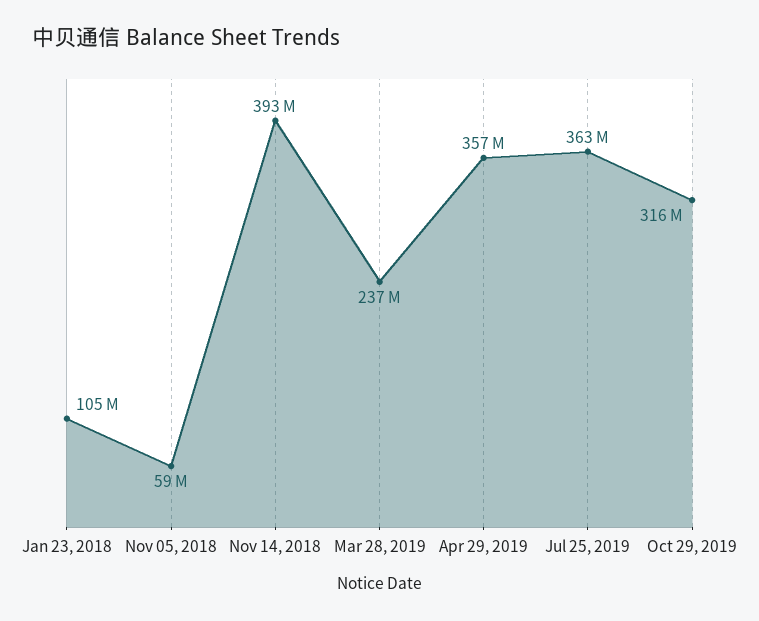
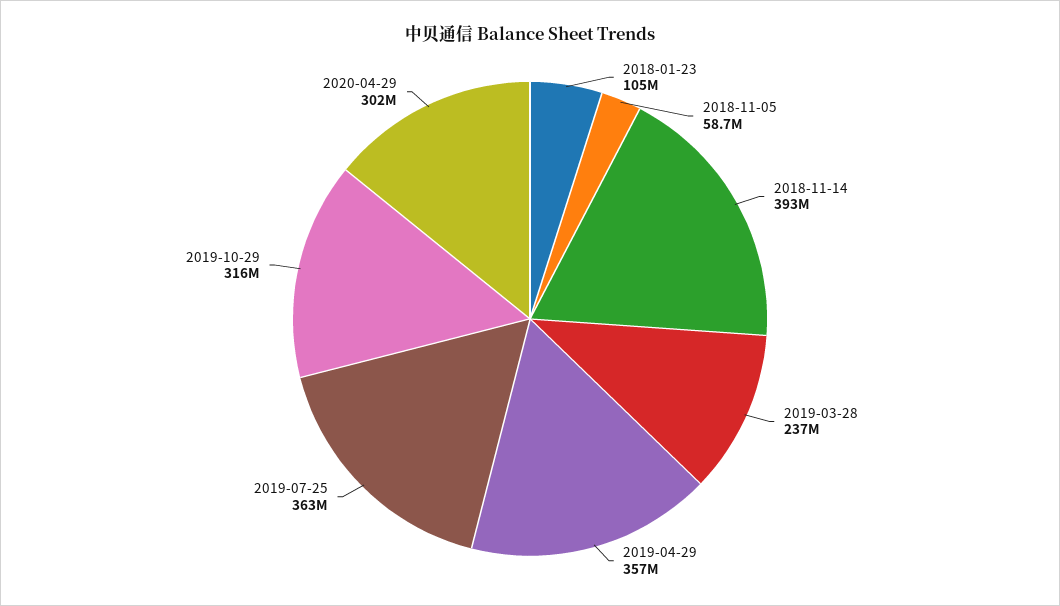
2020-04-29: none -> 302000000

